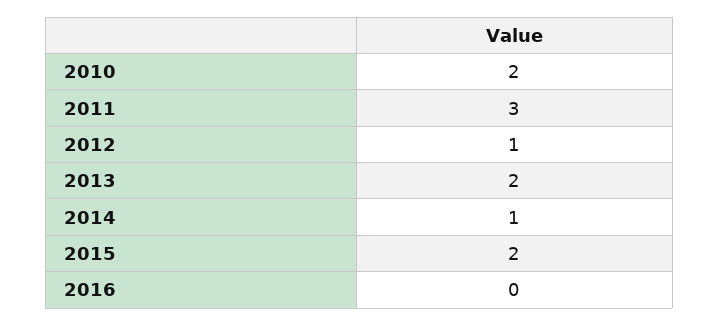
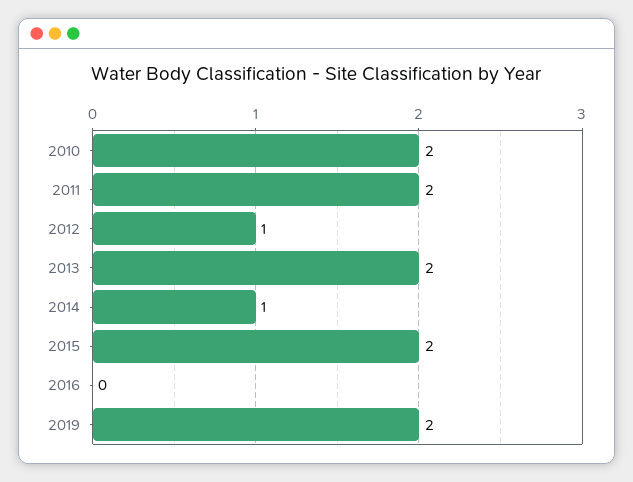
2011: 3 -> 2
2019: none -> 2

